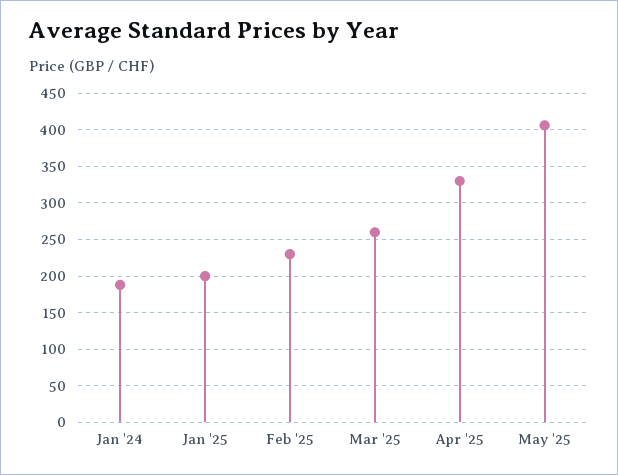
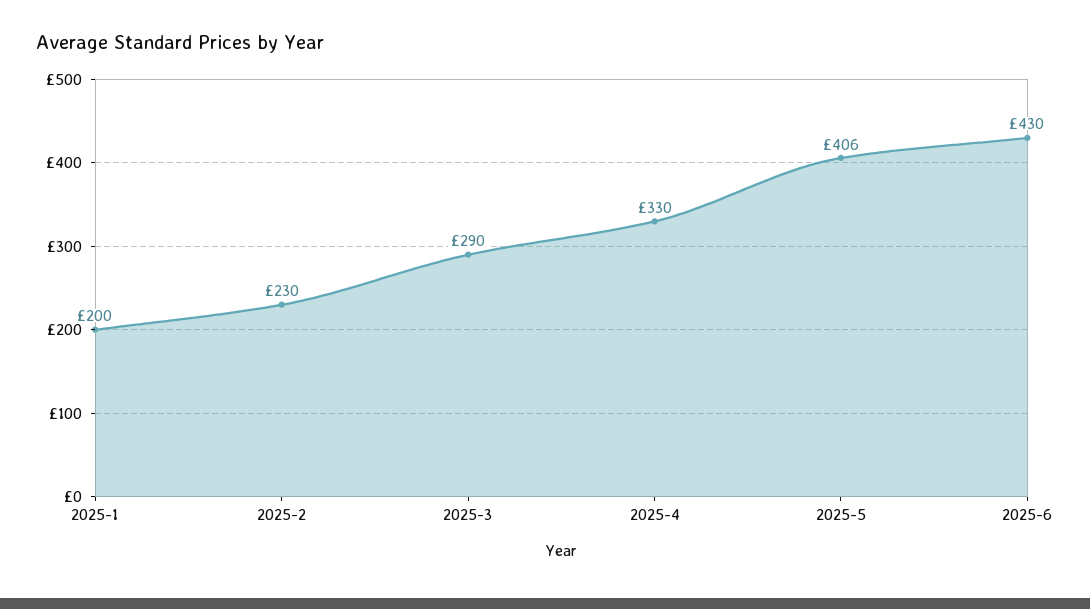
Jan '24: 190 -> none
Mar '25: 260 -> 290
2025-6: none -> 430

